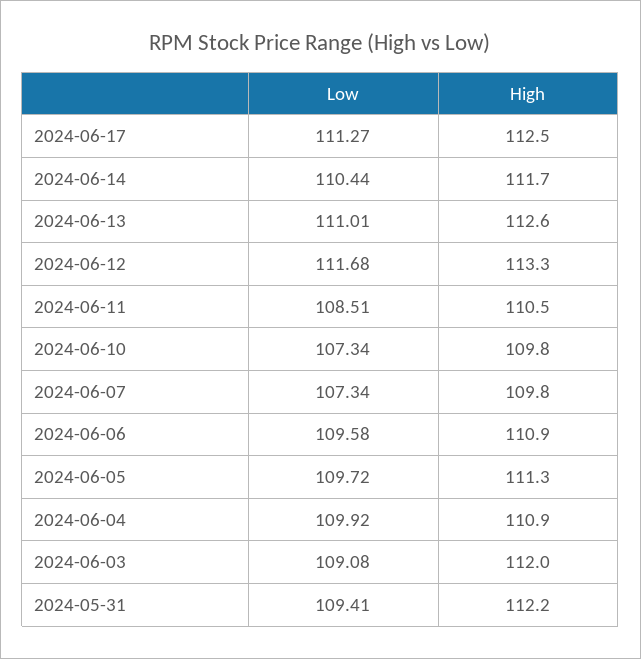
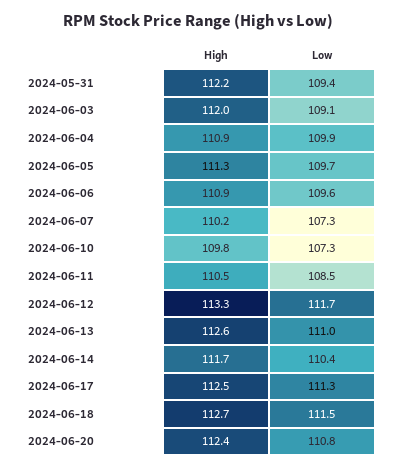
High, 2024-06-07: 109.8 -> 110.2
High, 2024-06-18: none -> 112.7
Low, 2024-06-18: none -> 111.5
High, 2024-06-20: none -> 112.4
Low, 2024-06-20: none -> 110.8

